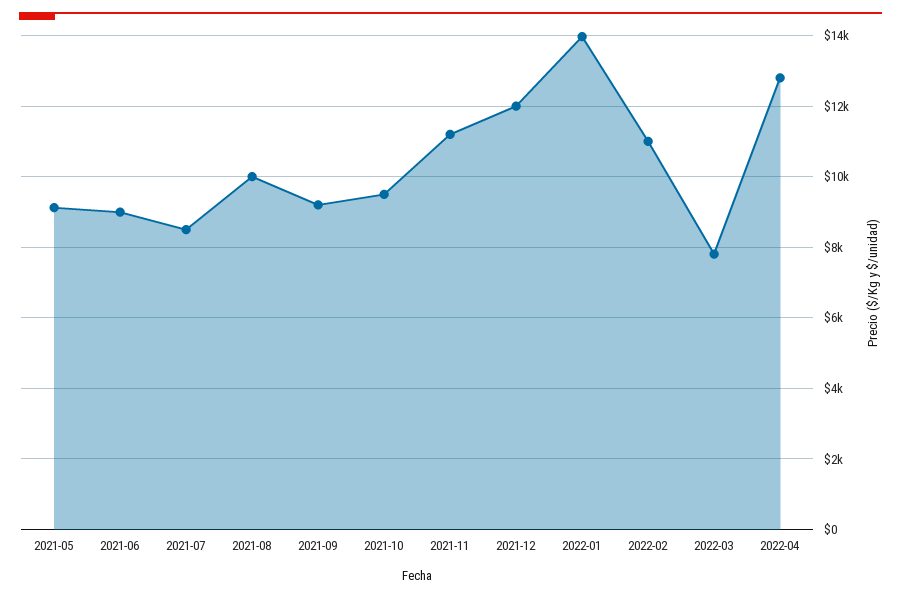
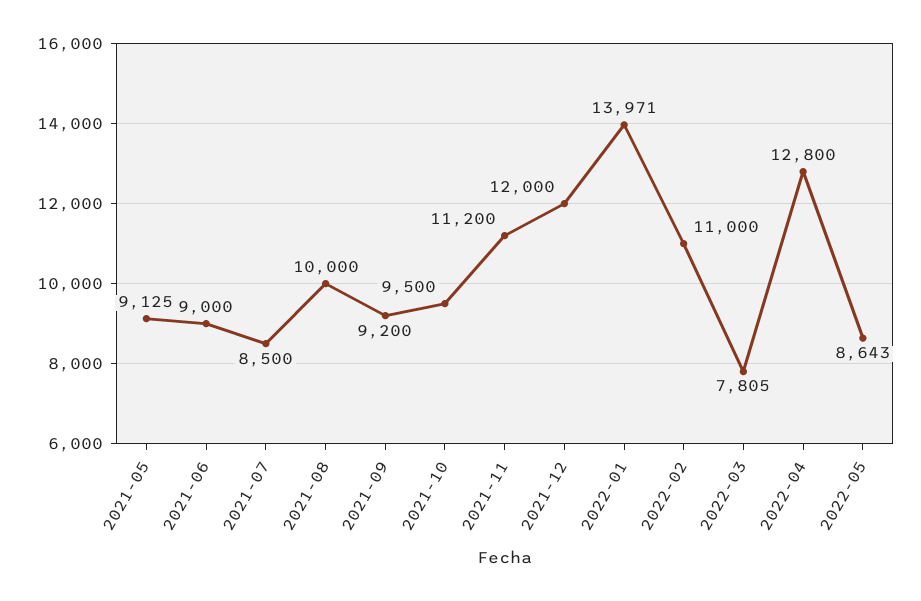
2022-05: none -> 8643

